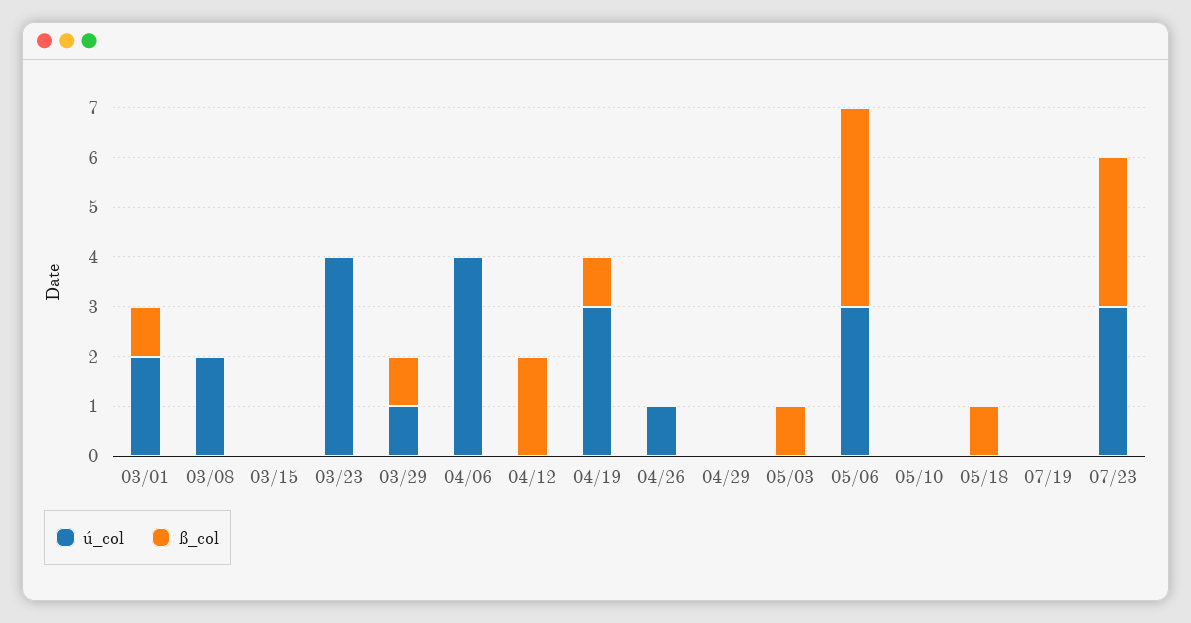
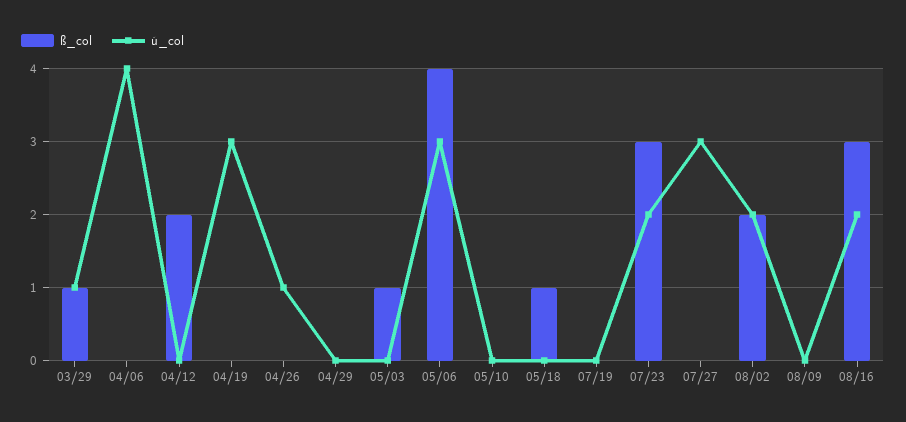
ú_col, 03/01: 2 -> none
ß_col, 03/01: 1 -> none
ú_col, 03/08: 2 -> none
ß_col, 03/08: 0 -> none
ú_col, 03/15: 0 -> none
ß_col, 03/15: 0 -> none
ú_col, 03/23: 4 -> none
ß_col, 03/23: 0 -> none
ß_col, 04/19: 1 -> 0
ú_col, 07/23: 3 -> 2
ß_col, 07/27: none -> 0
ú_col, 07/27: none -> 3
ß_col, 08/02: none -> 2
ú_col, 08/02: none -> 2
ß_col, 08/09: none -> 0
ú_col, 08/09: none -> 0
ß_col, 08/16: none -> 3
ú_col, 08/16: none -> 2

